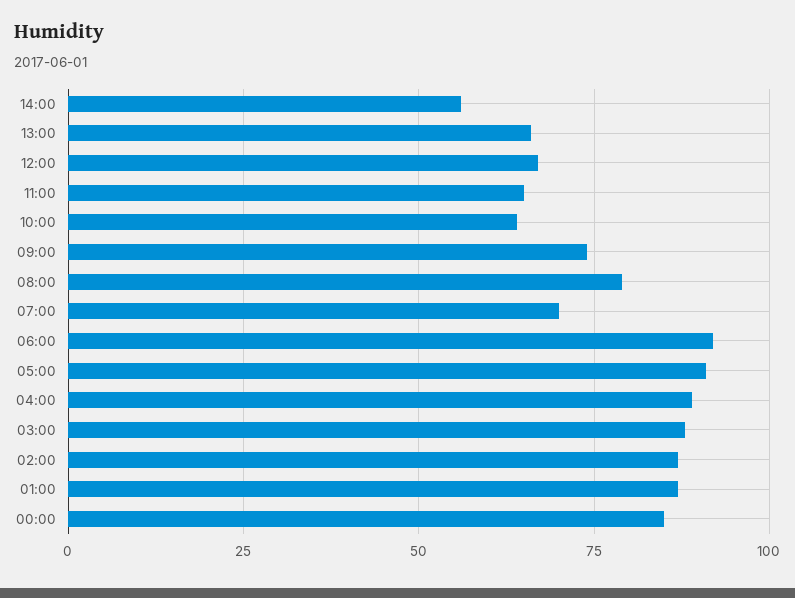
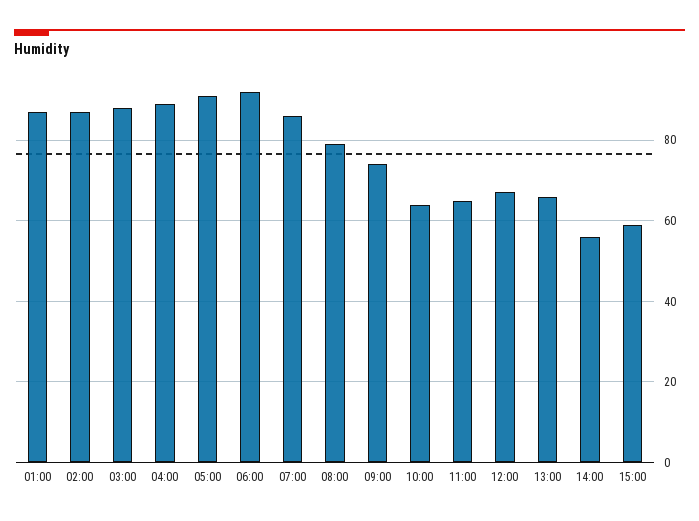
07:00: 70 -> 85
00:00: 85 -> none
15:00: none -> 60

